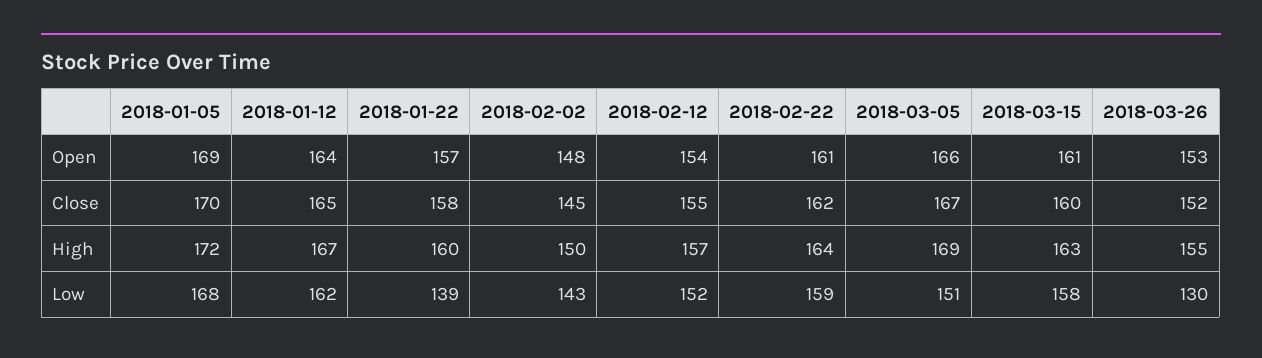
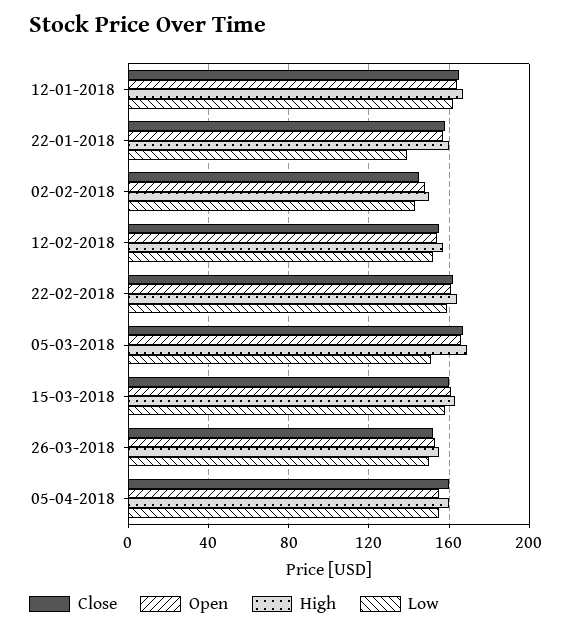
Open, 2018-01-05: 169 -> none
Close, 2018-01-05: 170 -> none
High, 2018-01-05: 172 -> none
Low, 2018-01-05: 168 -> none
Low, 2018-03-26: 130 -> 150
Close, 05-04-2018: none -> 160
Open, 05-04-2018: none -> 155
High, 05-04-2018: none -> 160
Low, 05-04-2018: none -> 155

